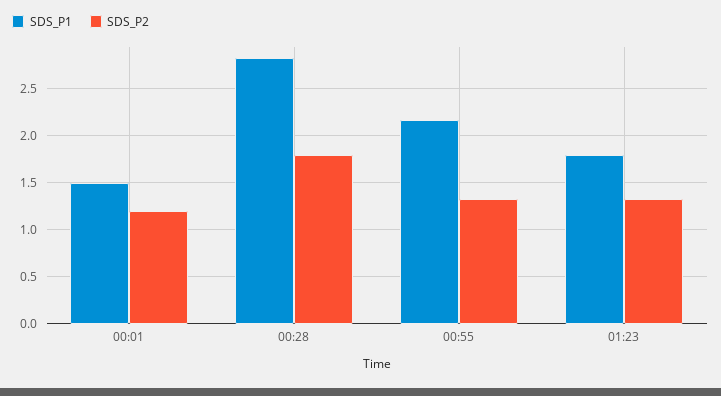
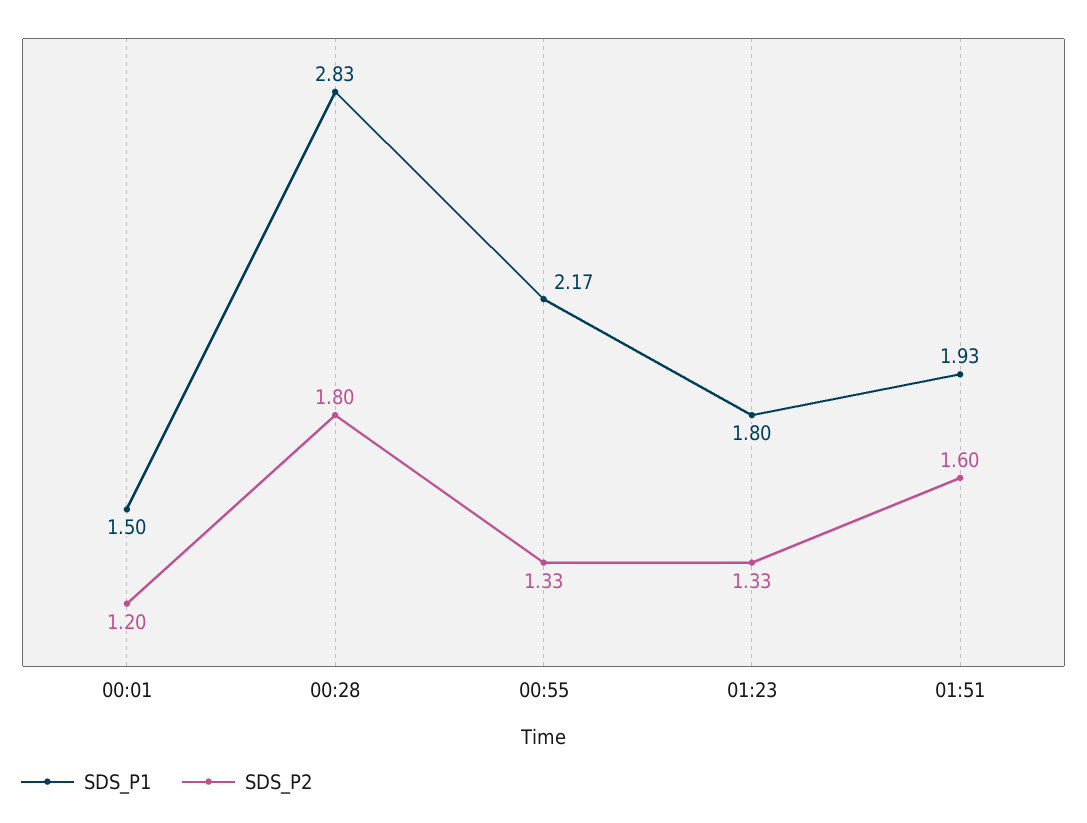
SDS_P1, 01:51: none -> 1.93
SDS_P2, 01:51: none -> 1.6

